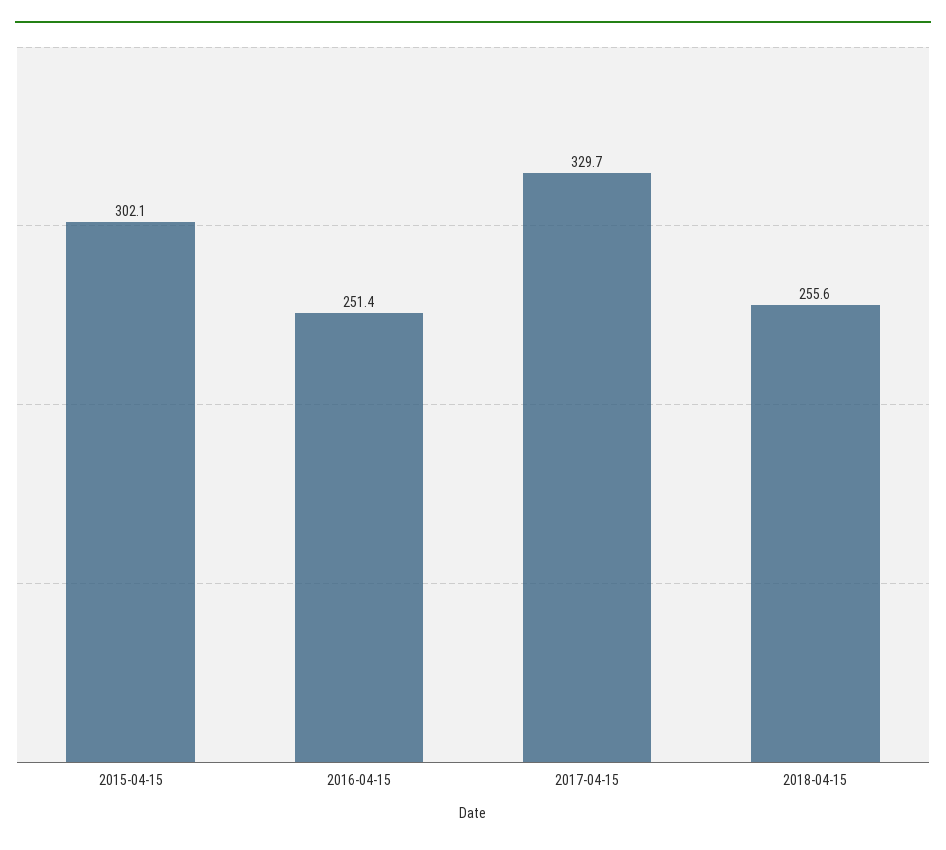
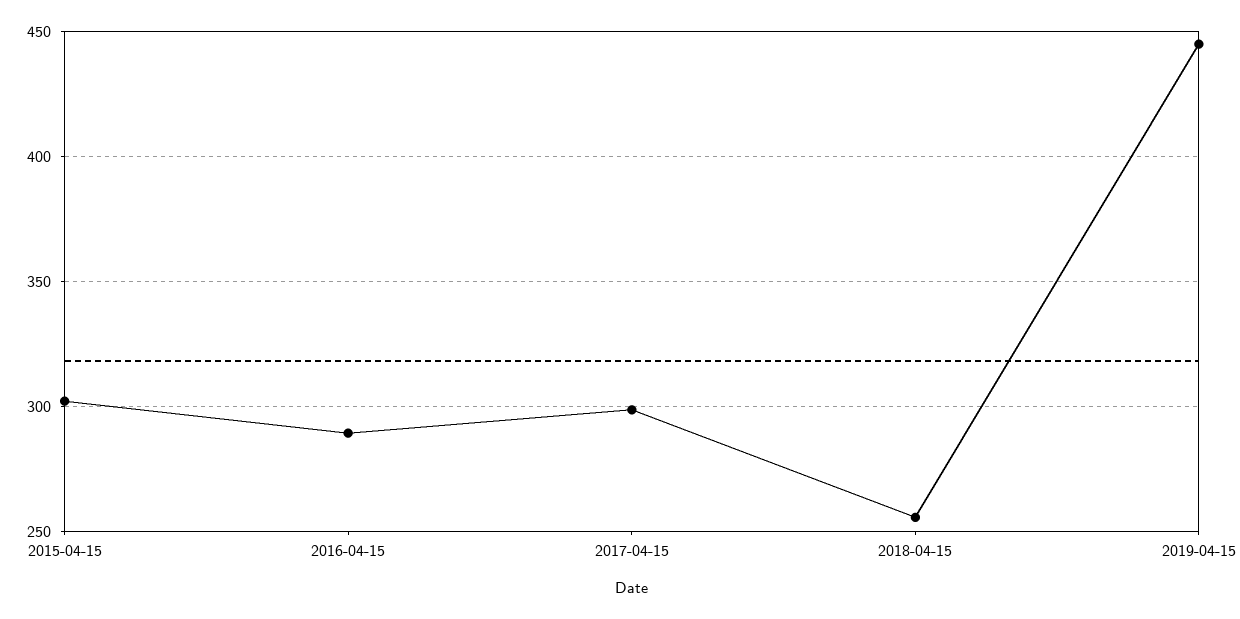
2016-04-15: 251.4 -> 290
2017-04-15: 329.7 -> 300
2019-04-15: none -> 445

